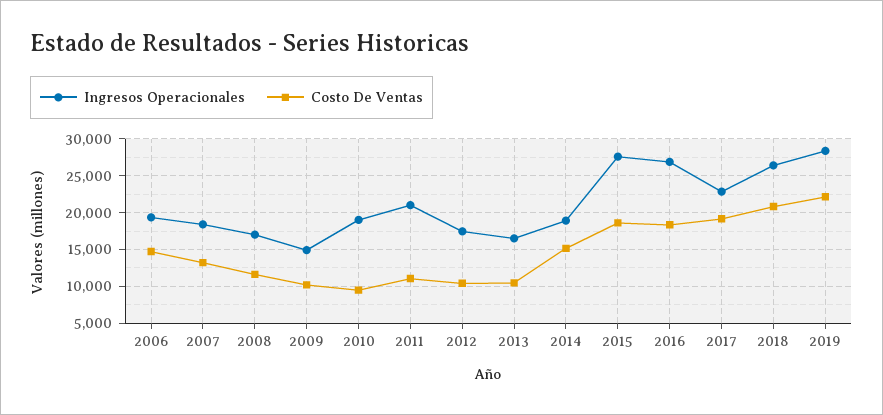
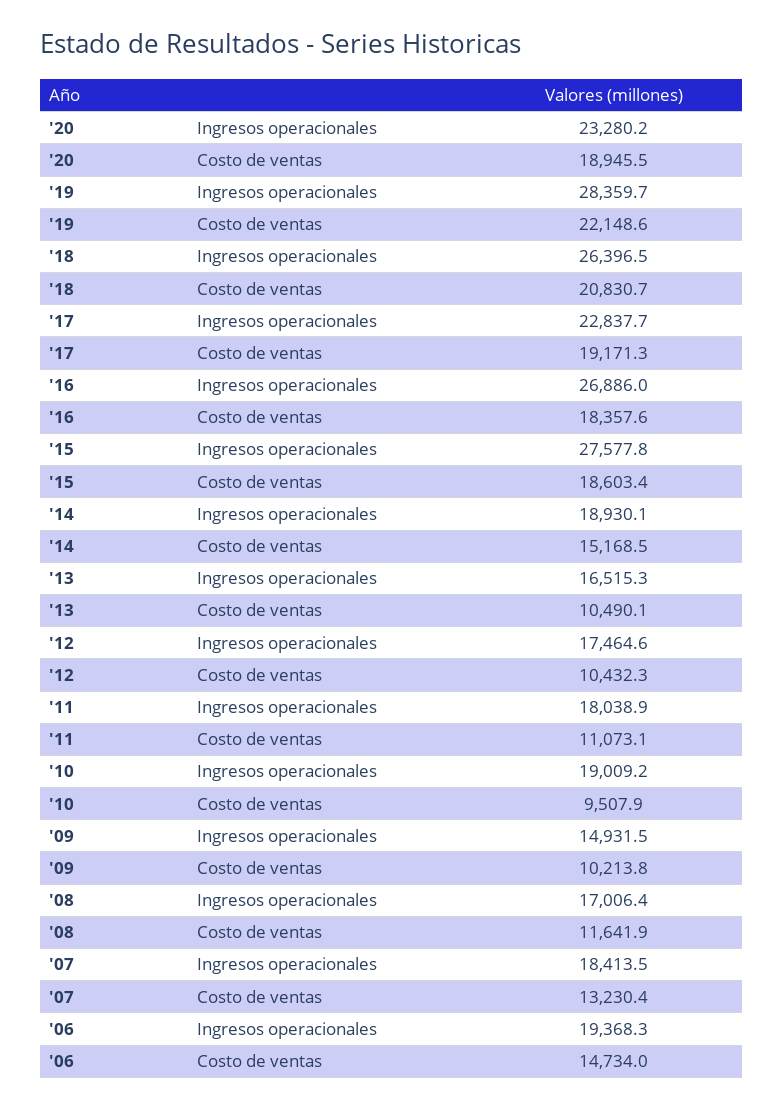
Ingresos Operacionales, 2011: 21000 -> 18038.9
Ingresos Operacionales, '20: none -> 23280.2
Costo De Ventas, '20: none -> 18945.5

